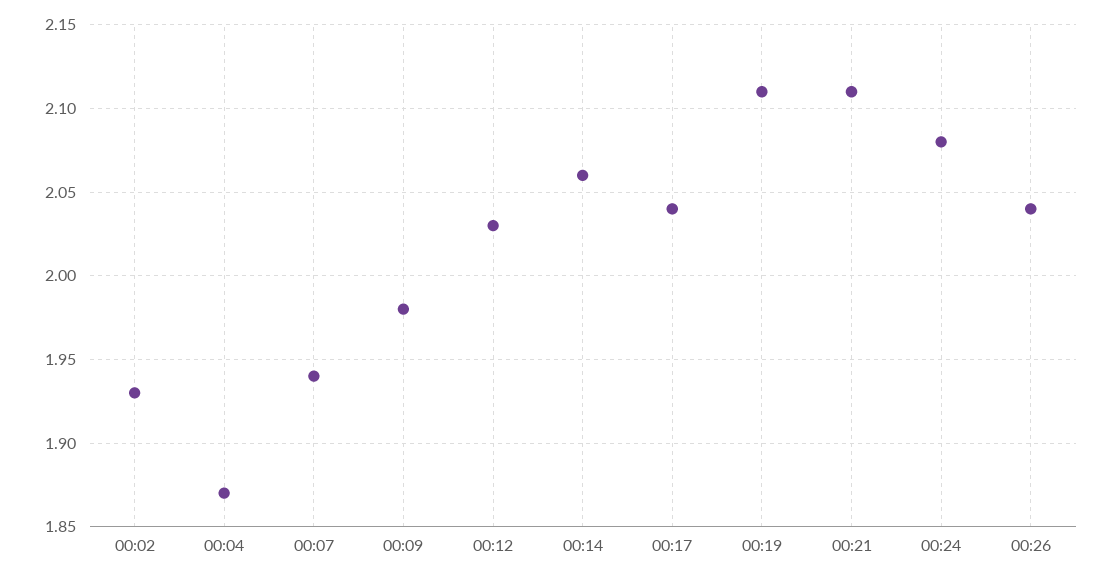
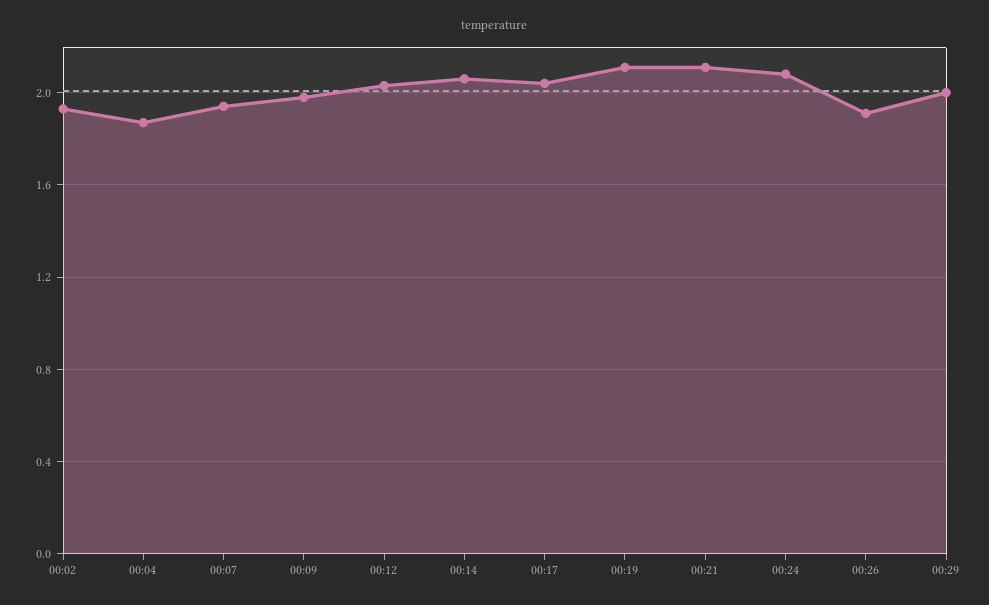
00:26: 2.04 -> 1.9
00:29: none -> 2

